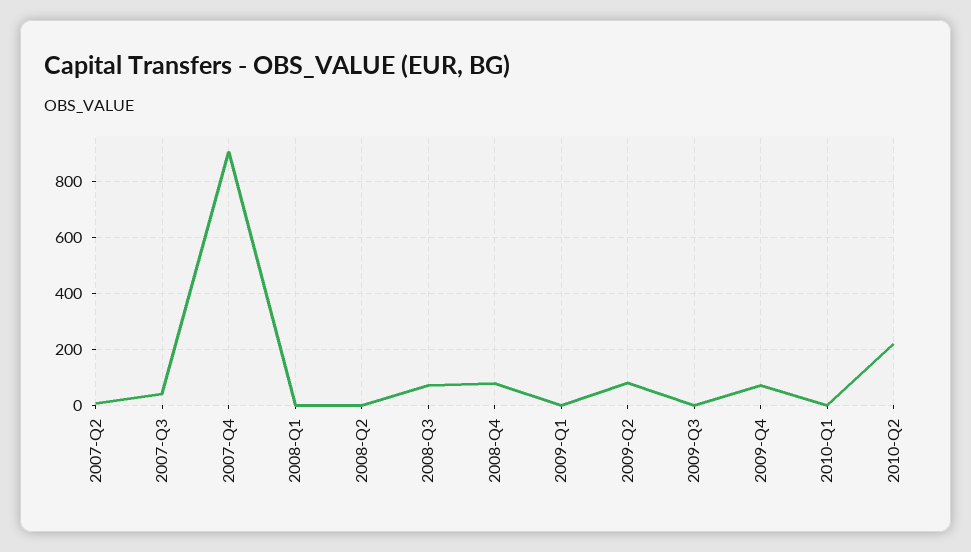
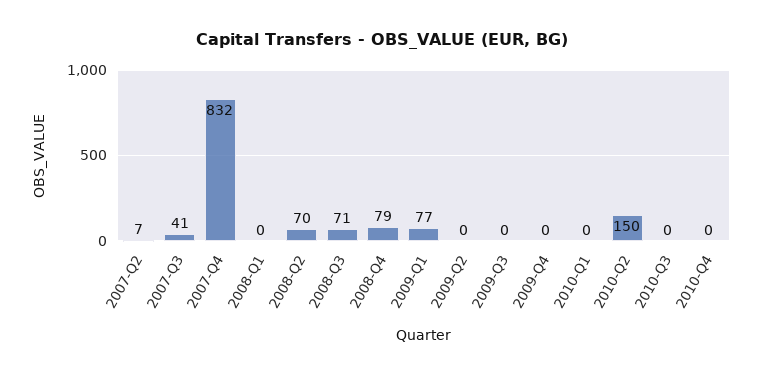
2007-Q4: 900 -> 832
2008-Q2: 0 -> 70
2009-Q1: 0 -> 77
2009-Q2: 75 -> 0
2009-Q4: 75 -> 0
2010-Q2: 225 -> 150
2010-Q3: none -> 0
2010-Q4: none -> 0

